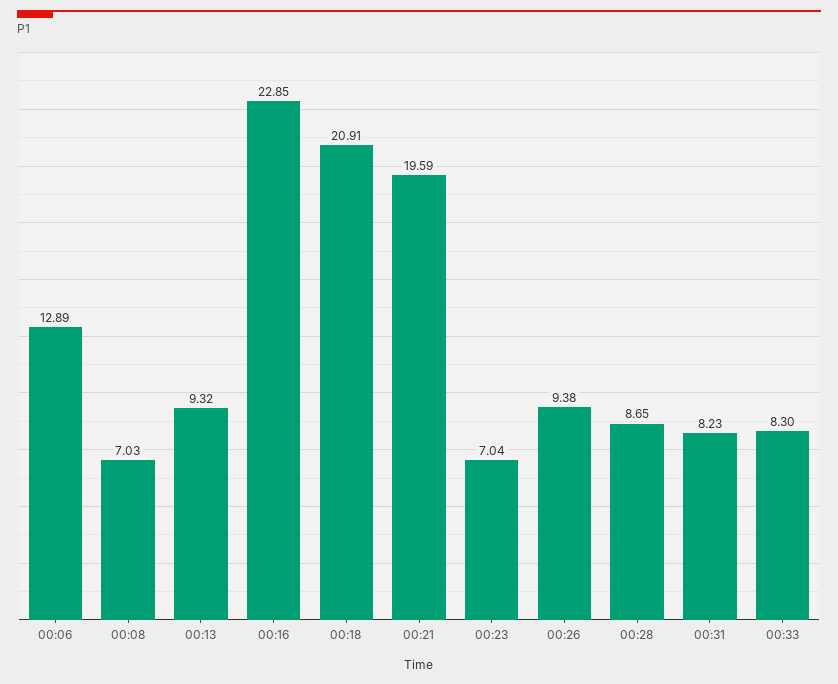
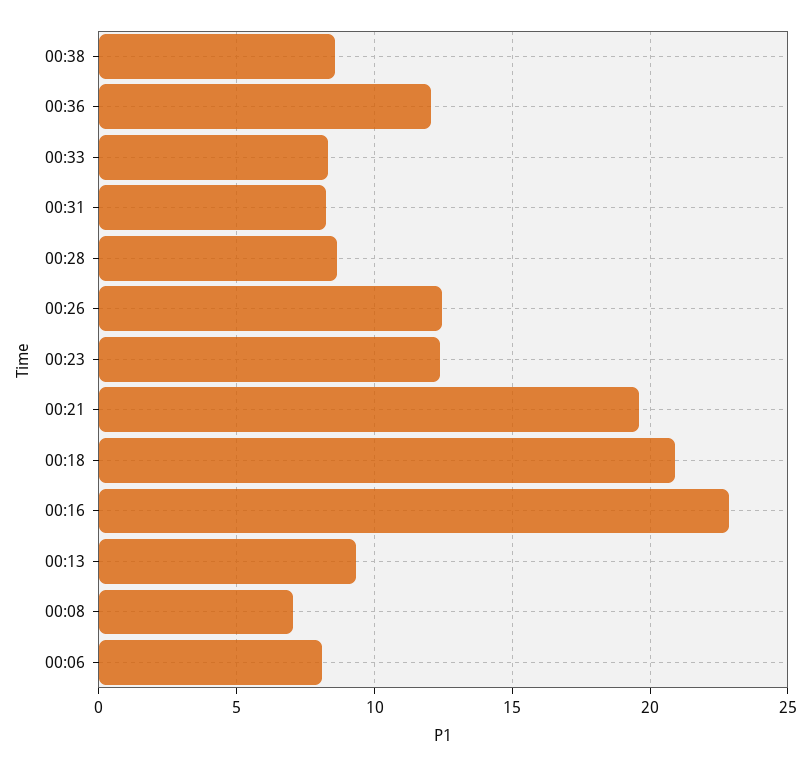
00:06: 12.89 -> 8
00:23: 7.04 -> 12.5
00:26: 9.38 -> 12.5
00:38: none -> 8.5
00:36: none -> 12

